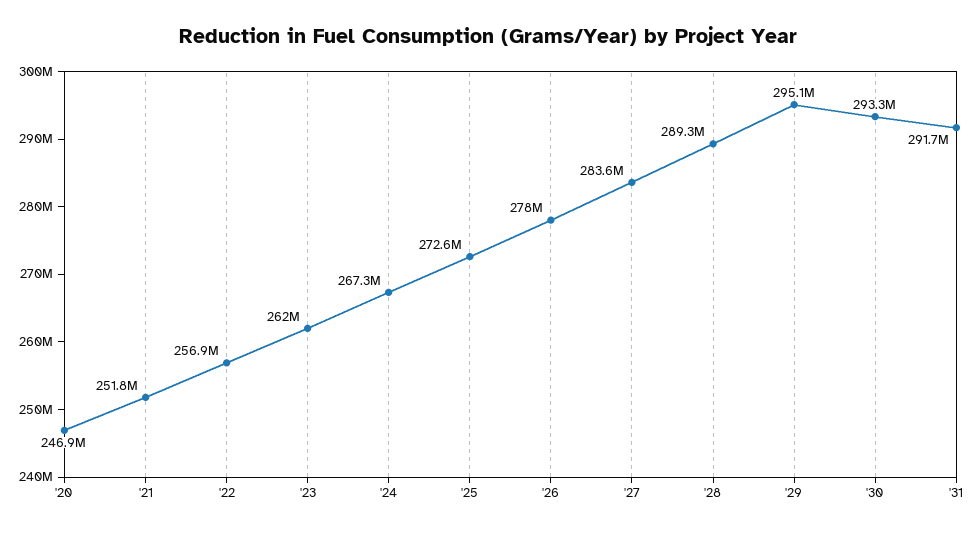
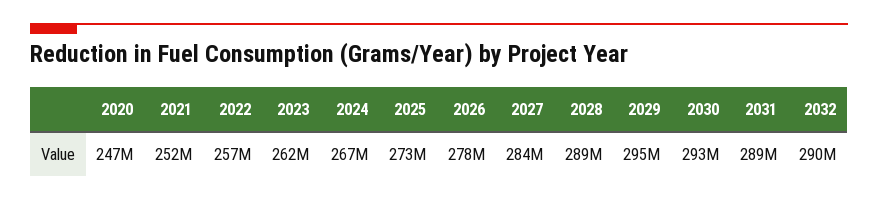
'31: 291700000 -> 289000000
2032: none -> 290000000

